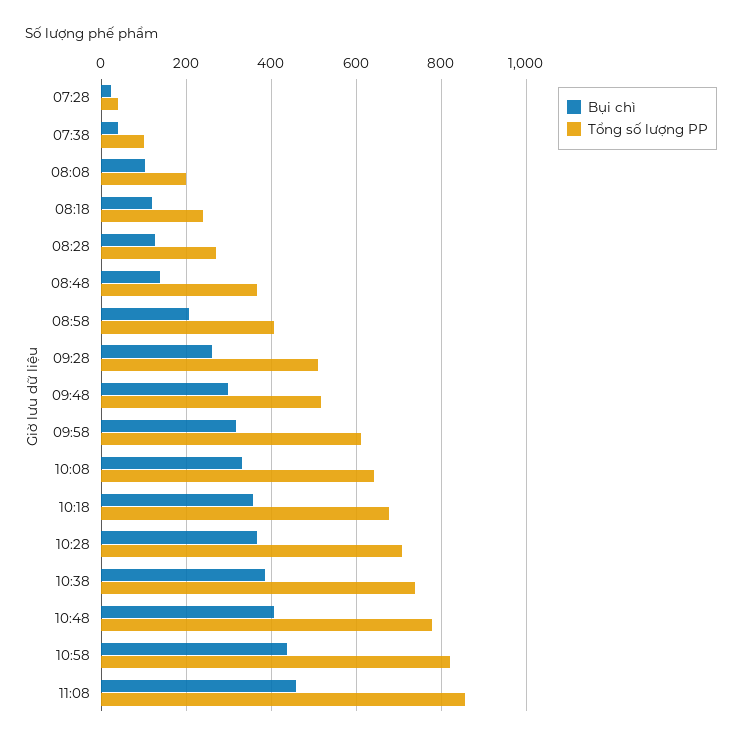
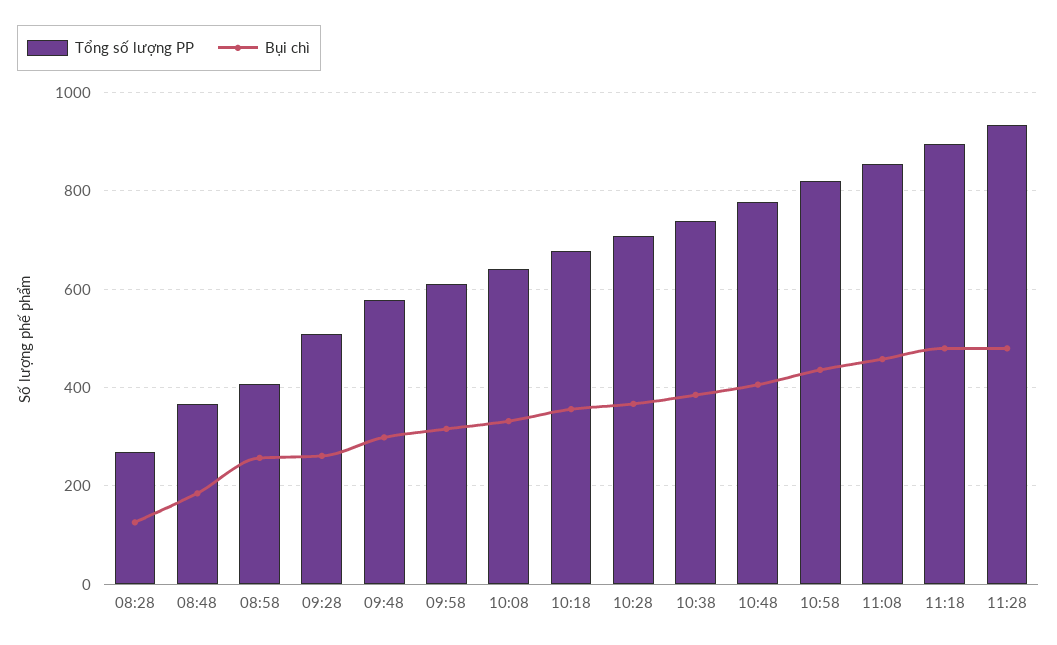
Bụi chì, 07:28: 20 -> none
Tổng số lượng PP, 07:28: 40 -> none
Bụi chì, 07:38: 40 -> none
Tổng số lượng PP, 07:38: 100 -> none
Bụi chì, 08:08: 100 -> none
Tổng số lượng PP, 08:08: 200 -> none
Bụi chì, 08:18: 120 -> none
Tổng số lượng PP, 08:18: 240 -> none
Bụi chì, 08:48: 140 -> 180
Bụi chì, 08:58: 200 -> 260
Tổng số lượng PP, 09:48: 520 -> 580
Tổng số lượng PP, 11:18: none -> 900
Bụi chì, 11:18: none -> 480
Tổng số lượng PP, 11:28: none -> 940
Bụi chì, 11:28: none -> 480

